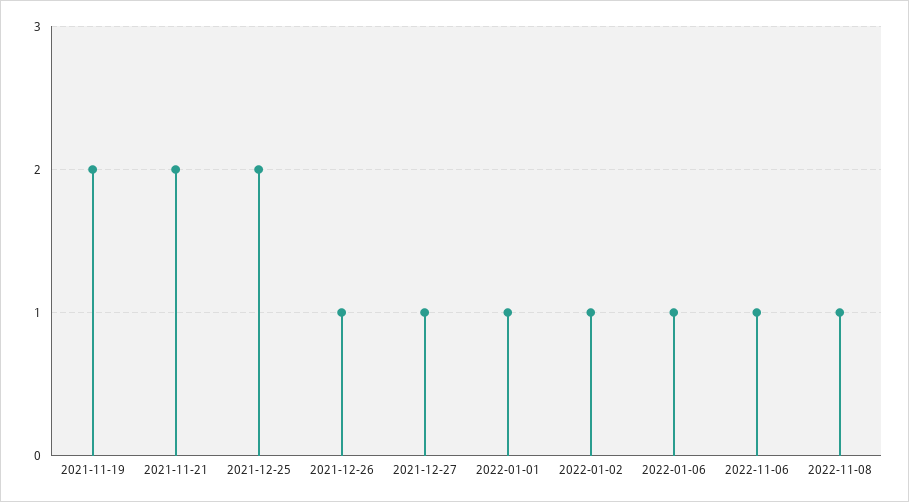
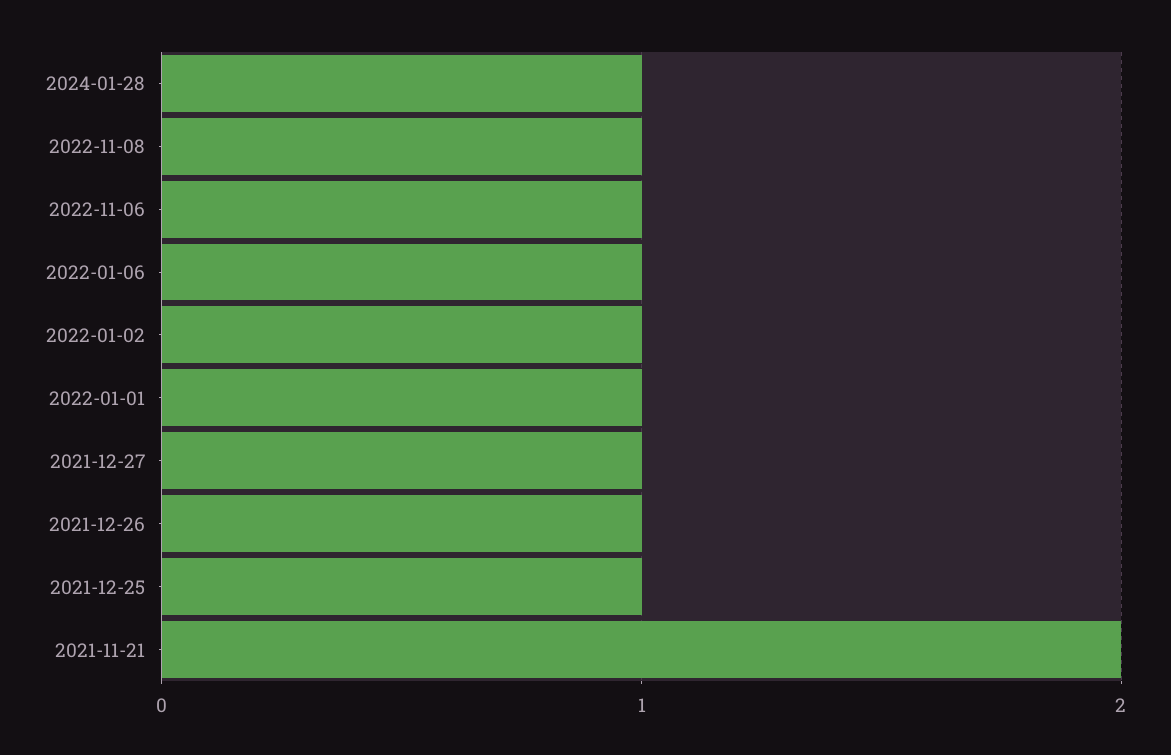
2021-11-19: 2 -> none
2021-12-25: 2 -> 1
2024-01-28: none -> 1

